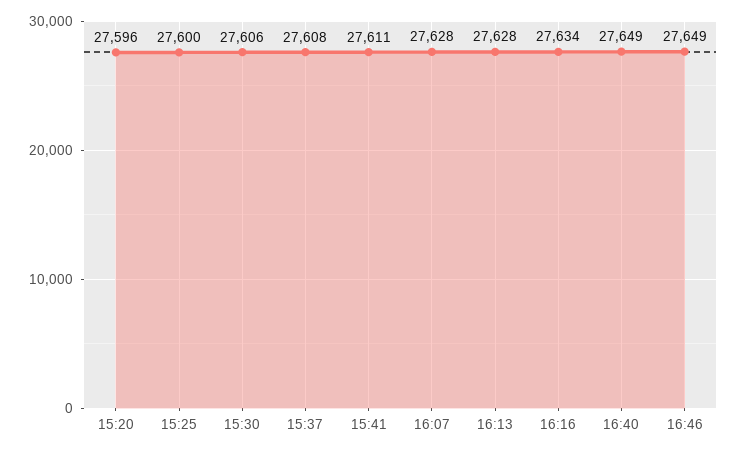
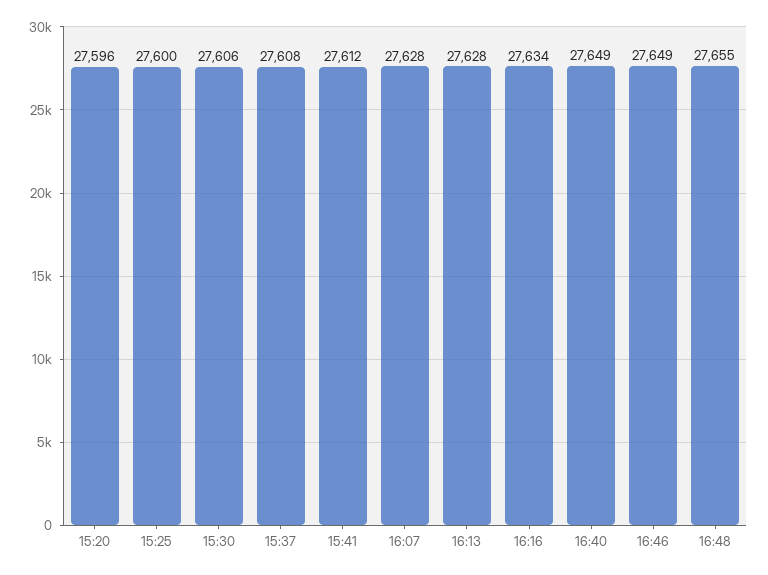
15:41: 27611 -> 27612
16:48: none -> 27655

